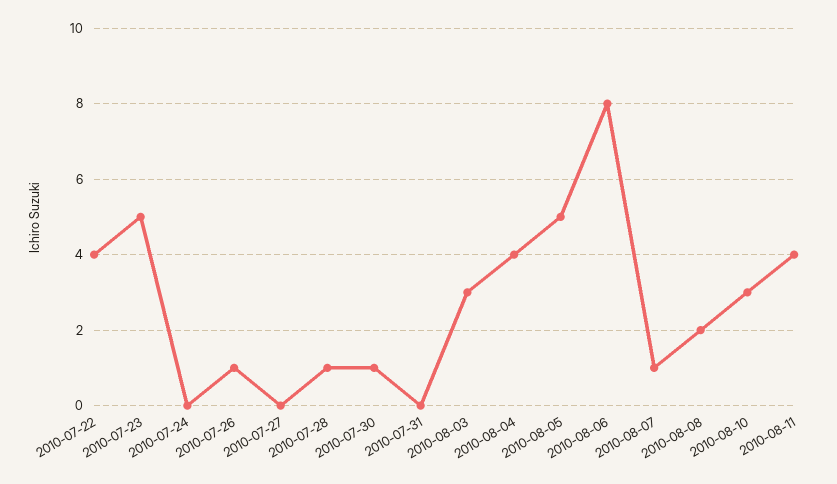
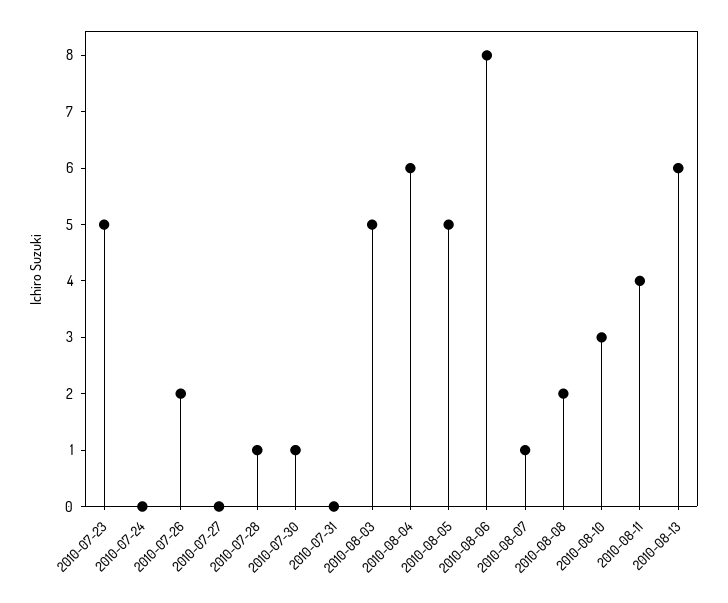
2010-07-22: 4 -> none
2010-07-26: 1 -> 2
2010-08-03: 3 -> 5
2010-08-04: 4 -> 6
2010-08-13: none -> 6

